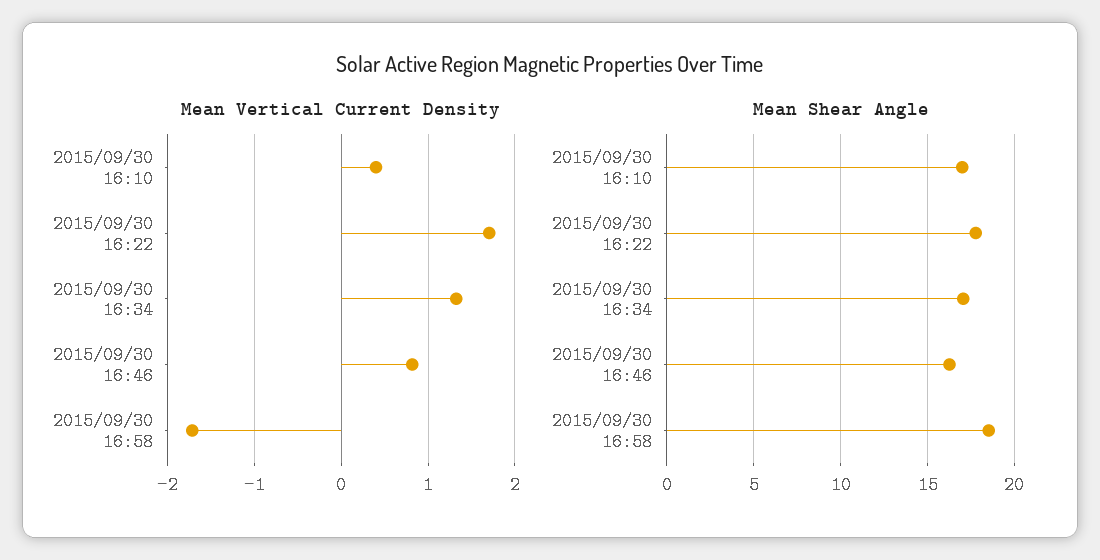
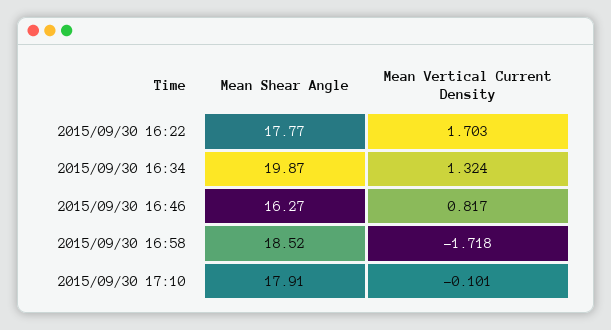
Mean Vertical Current Density, 2015/09/30 16:10: 0.4 -> none
Mean Shear Angle, 2015/09/30 16:10: 17 -> none
Mean Shear Angle, 2015/09/30 16:34: 17 -> 19.87
Mean Shear Angle, 2015/09/30 17:10: none -> 17.91
Mean Vertical Current Density, 2015/09/30 17:10: none -> -0.101

